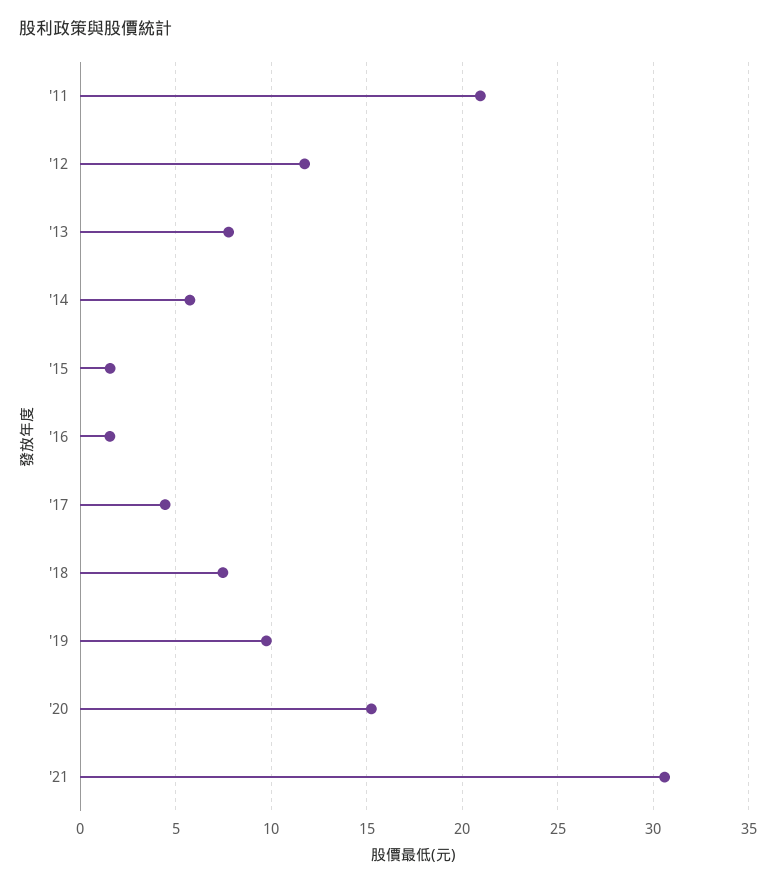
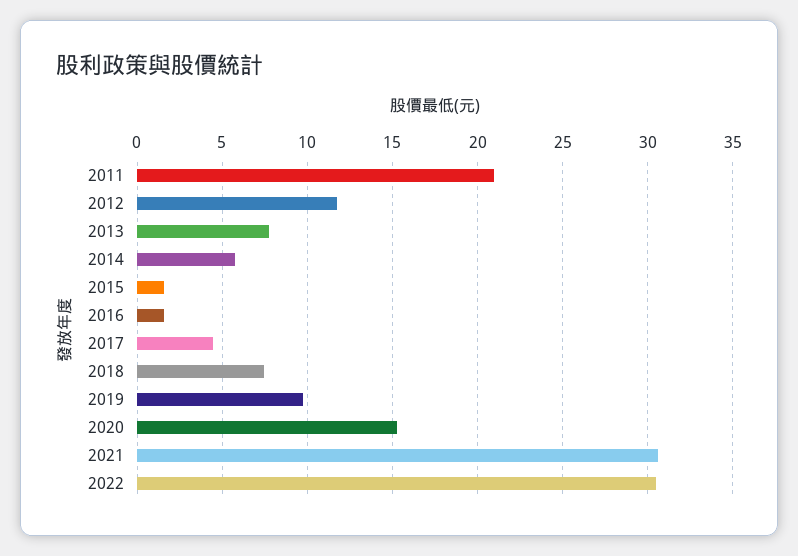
2022: none -> 30.5

